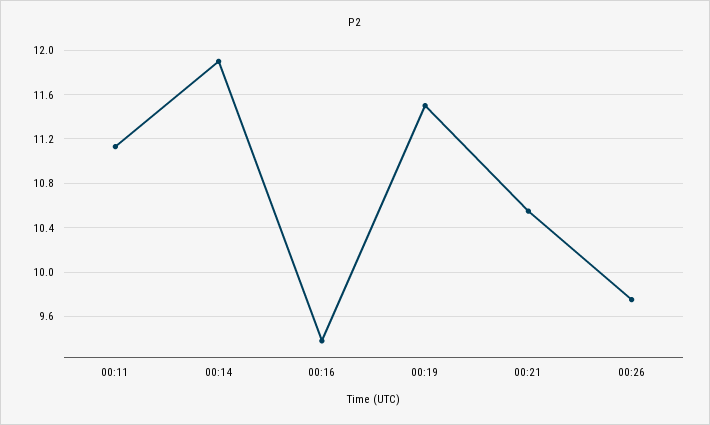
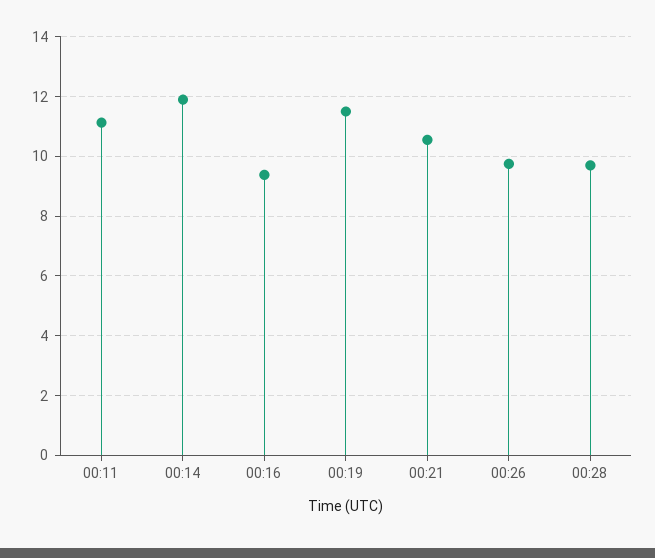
00:28: none -> 9.75

